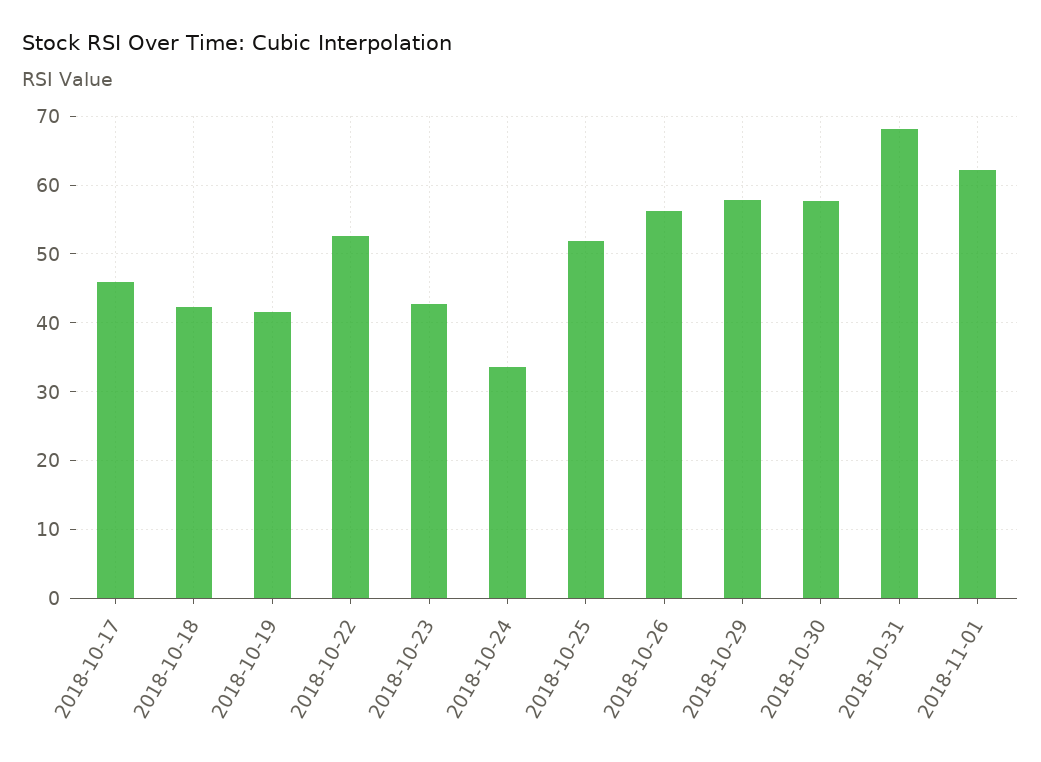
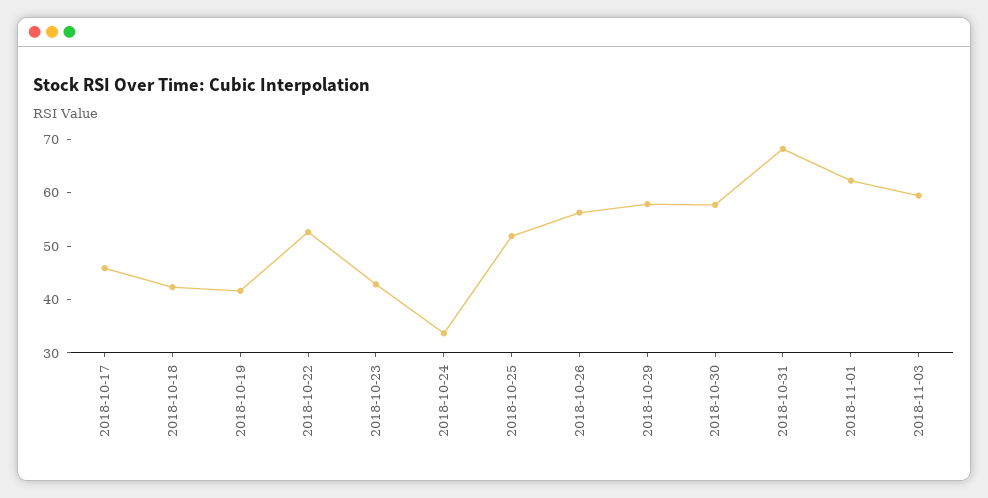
2018-11-03: none -> 60

